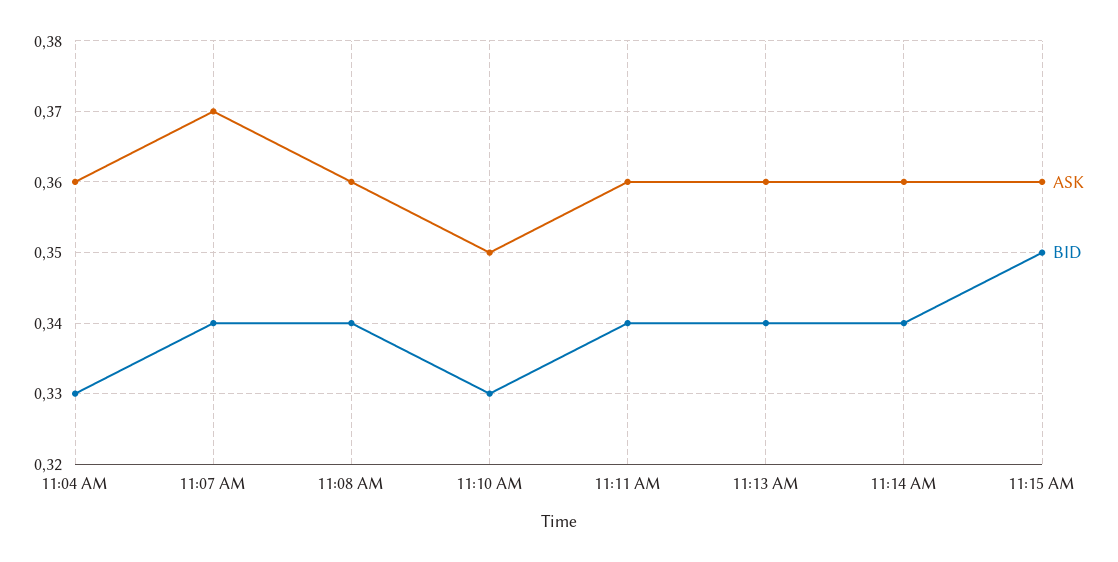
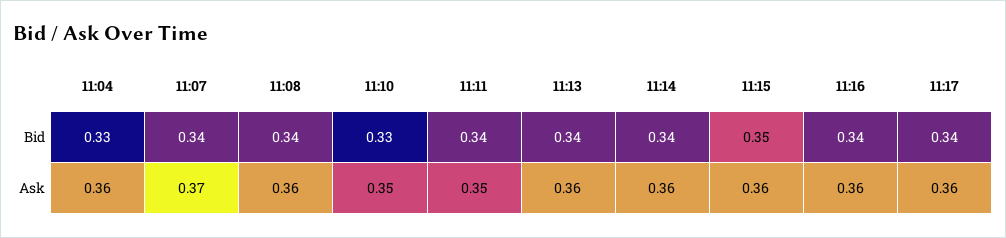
ASK, 11:11 AM: 0.36 -> 0.35
BID, 11:16: none -> 0.34
BID, 11:17: none -> 0.34
ASK, 11:16: none -> 0.36
ASK, 11:17: none -> 0.36

